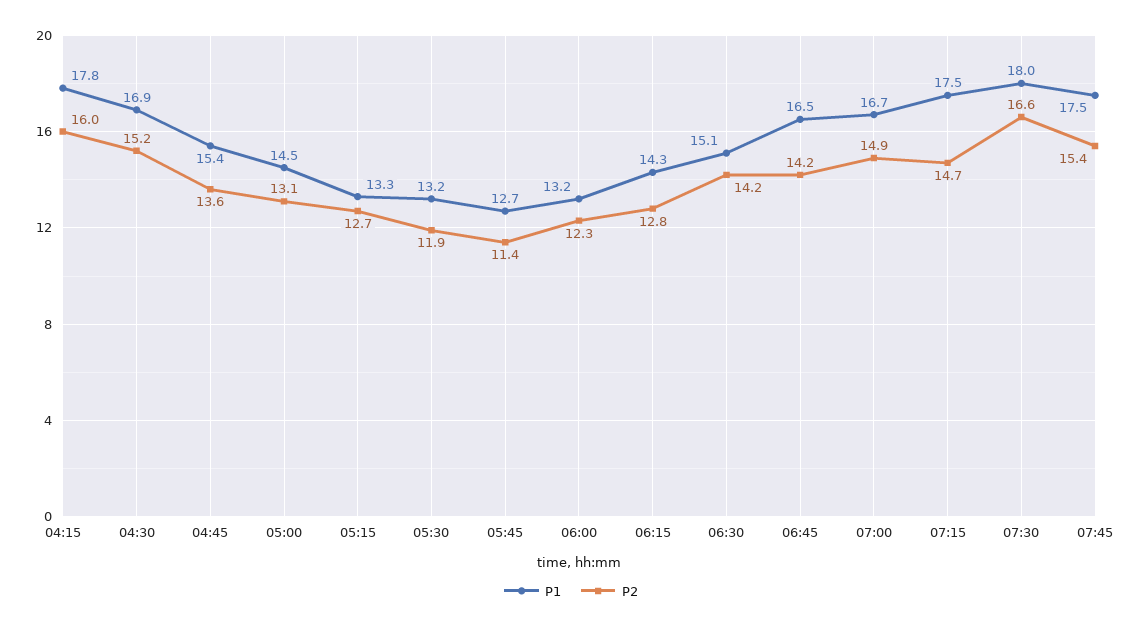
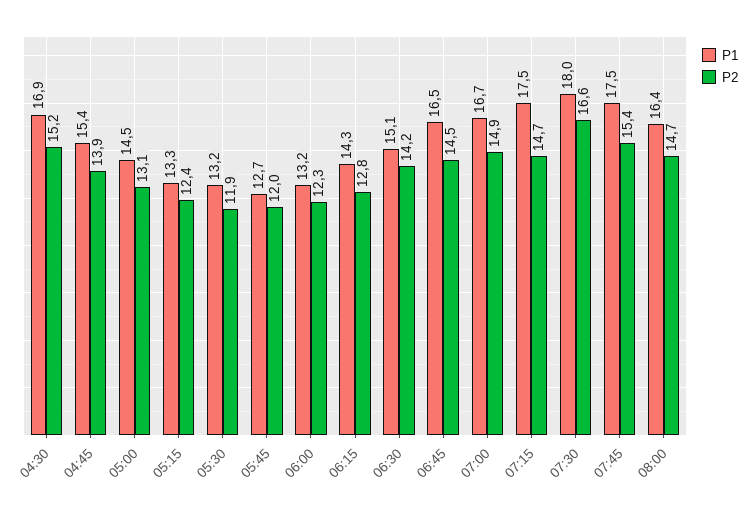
P1, 04:15: 17.8 -> none
P2, 04:15: 16 -> none
P2, 04:45: 13.6 -> 13.9
P2, 05:15: 12.7 -> 12.4
P2, 05:45: 11.4 -> 12
P2, 06:45: 14.2 -> 14.5
P1, 08:00: none -> 16.4
P2, 08:00: none -> 14.7

